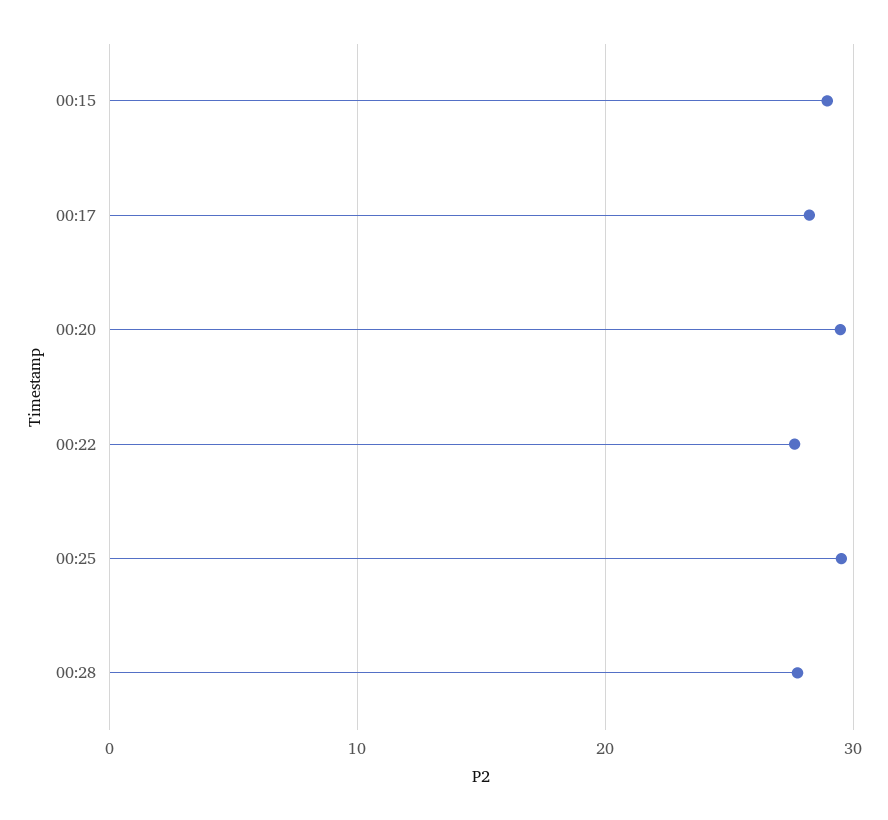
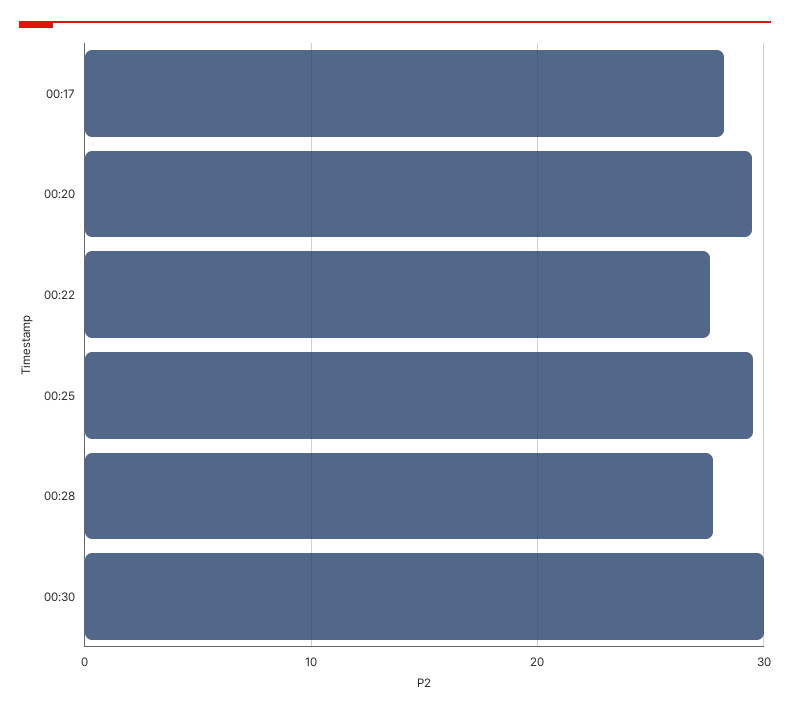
00:15: 29 -> none
00:30: none -> 30

